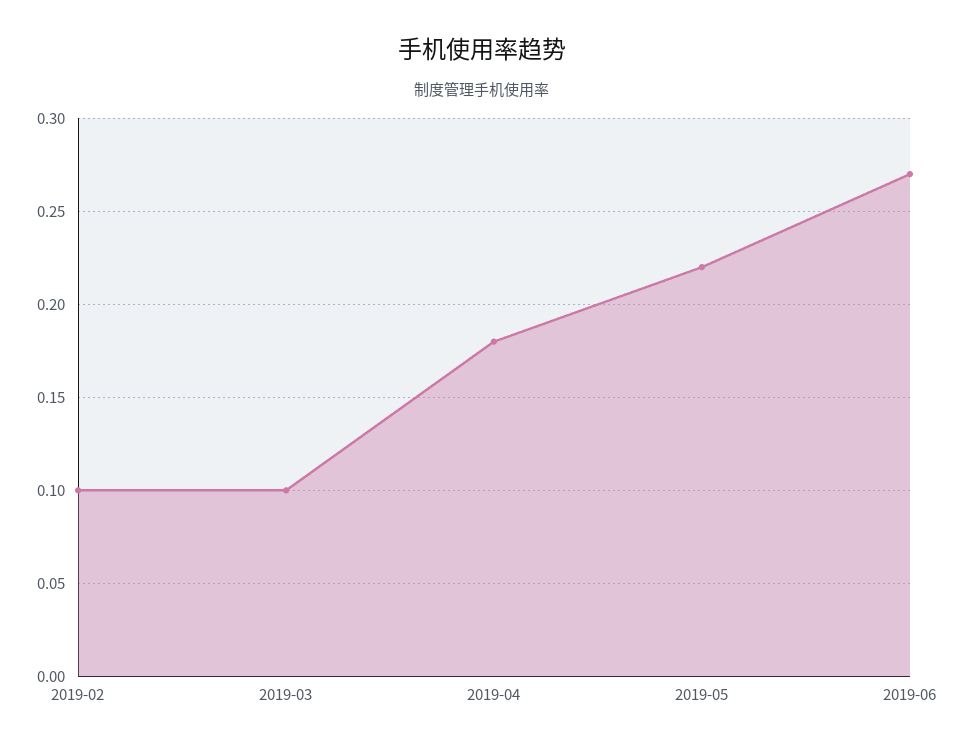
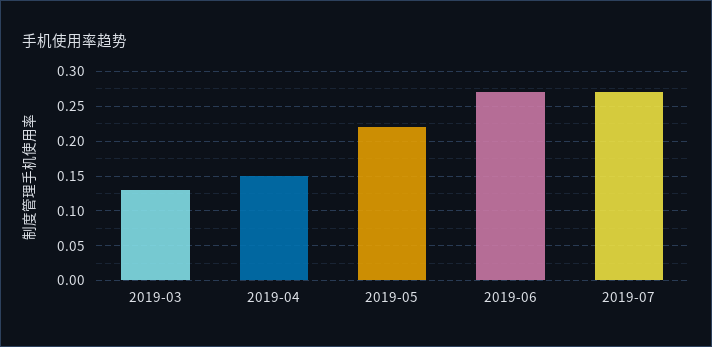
2019-02: 0.1 -> none
2019-03: 0.1 -> 0.13
2019-04: 0.18 -> 0.15
2019-07: none -> 0.27

